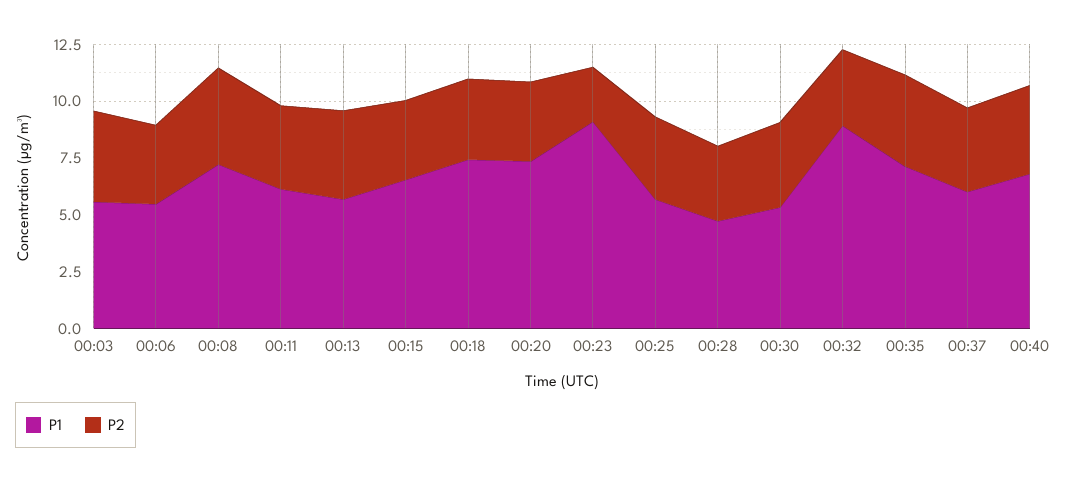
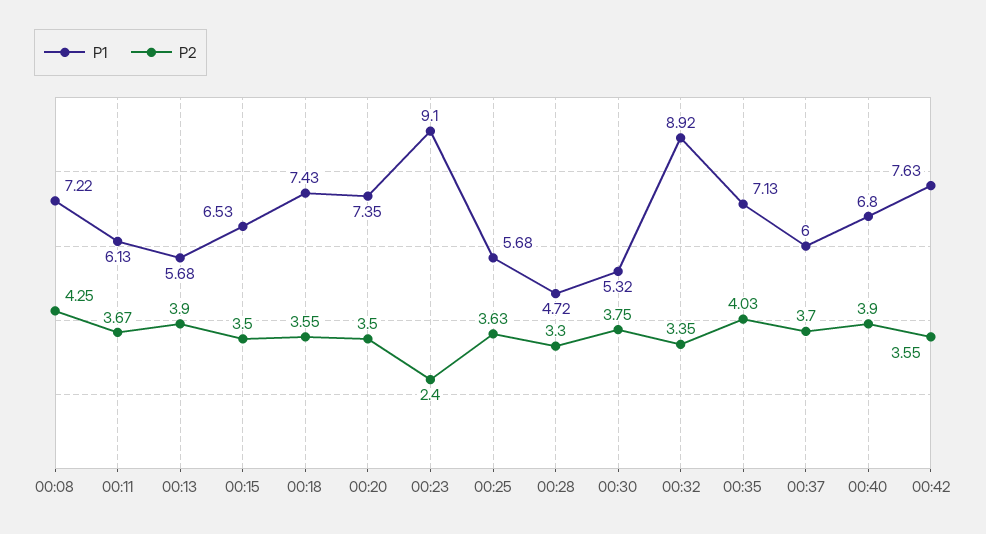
P1, 00:03: 5.5 -> none
P2, 00:03: 4 -> none
P1, 00:06: 5.5 -> none
P2, 00:06: 3.5 -> none
P1, 00:42: none -> 7.63
P2, 00:42: none -> 3.55

